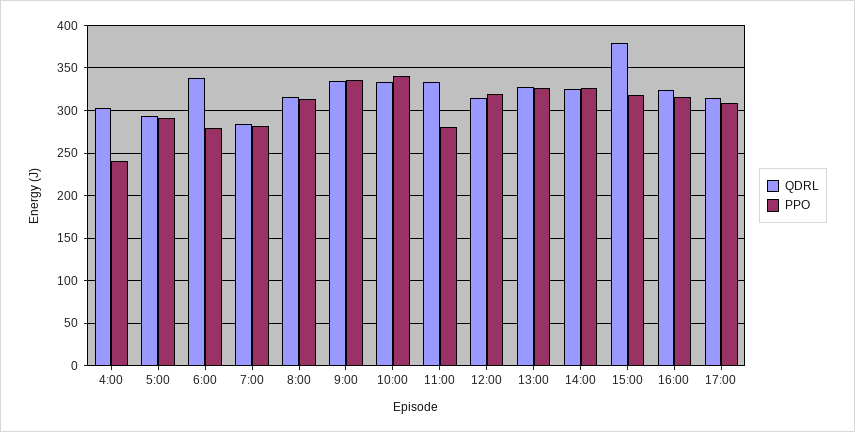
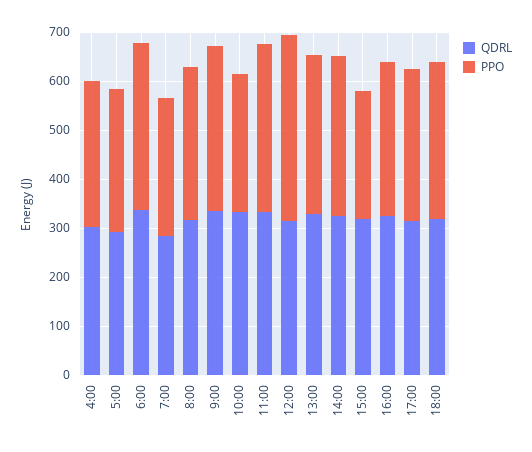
PPO, 4:00: 240 -> 300
PPO, 6:00: 280 -> 340
PPO, 10:00: 340 -> 280
PPO, 11:00: 280 -> 340
PPO, 12:00: 320 -> 380
QDRL, 15:00: 380 -> 320
PPO, 15:00: 320 -> 260
QDRL, 18:00: none -> 320
PPO, 18:00: none -> 320

